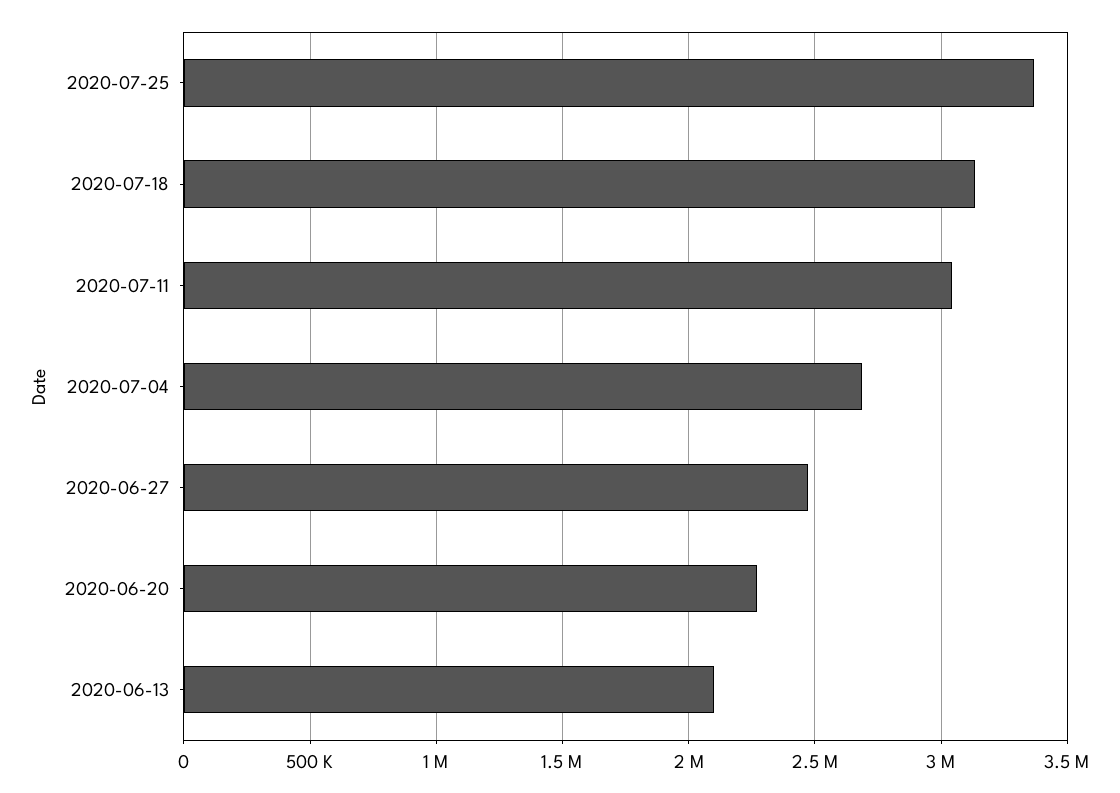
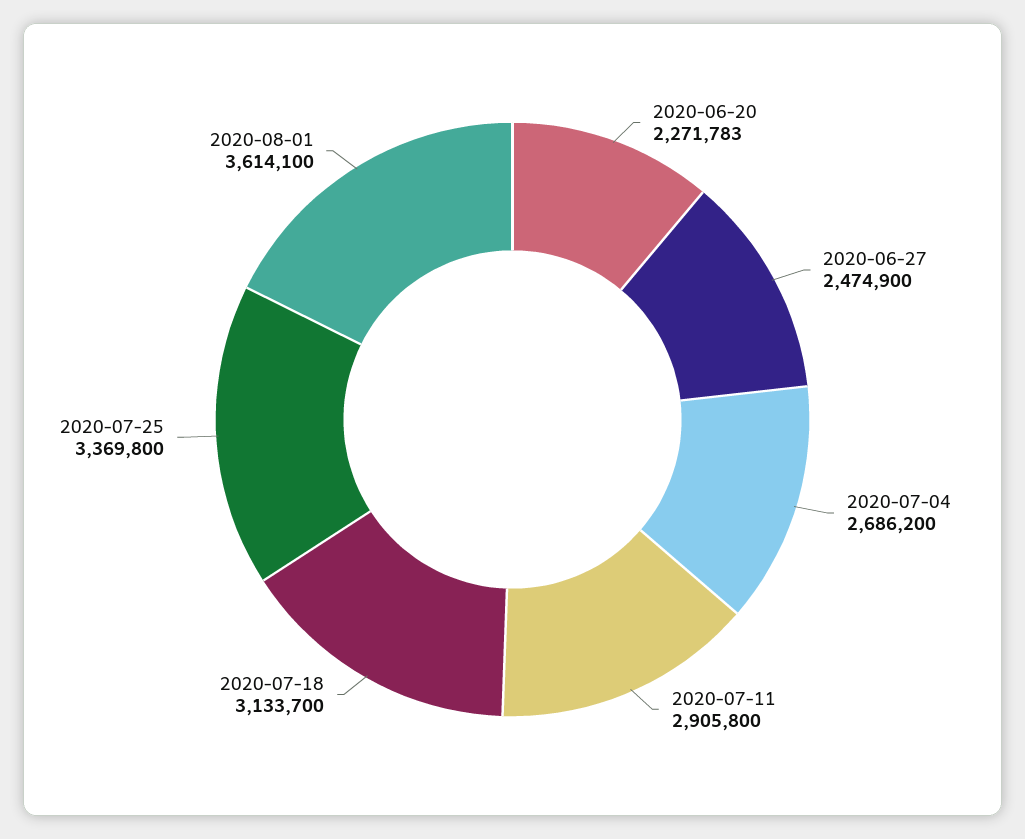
2020-07-11: 3050000 -> 2905800
2020-06-13: 2100000 -> none
2020-08-01: none -> 3614100

